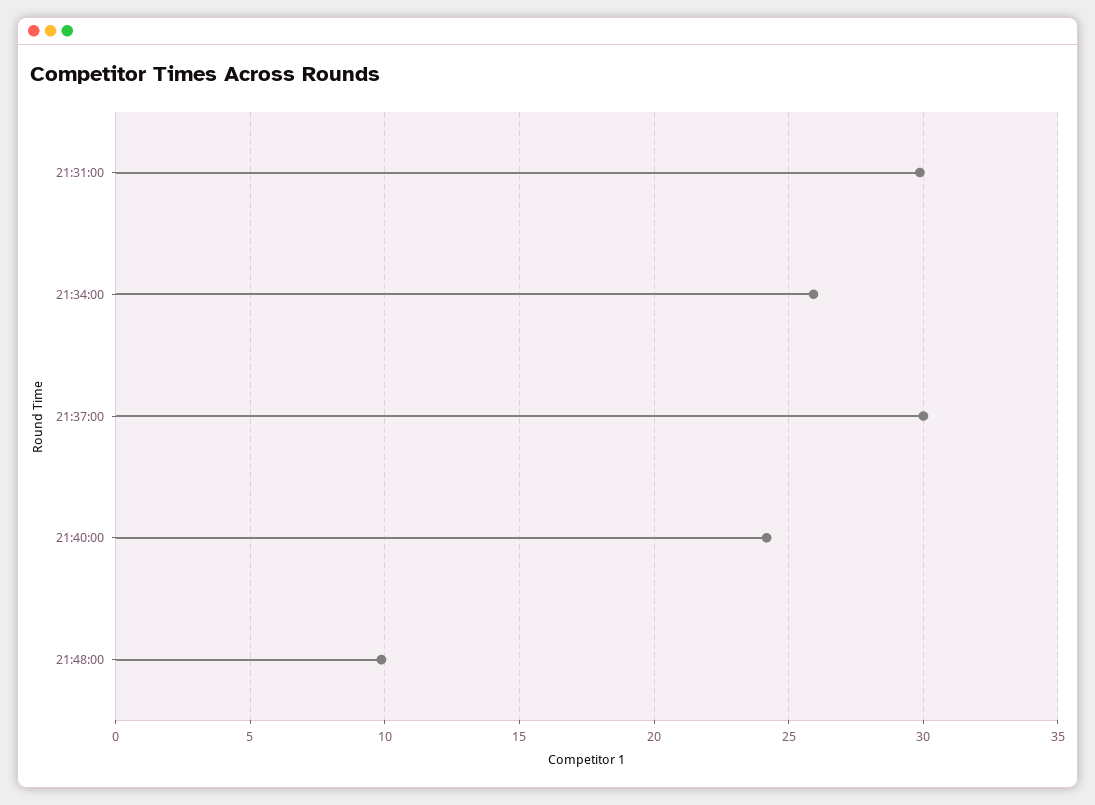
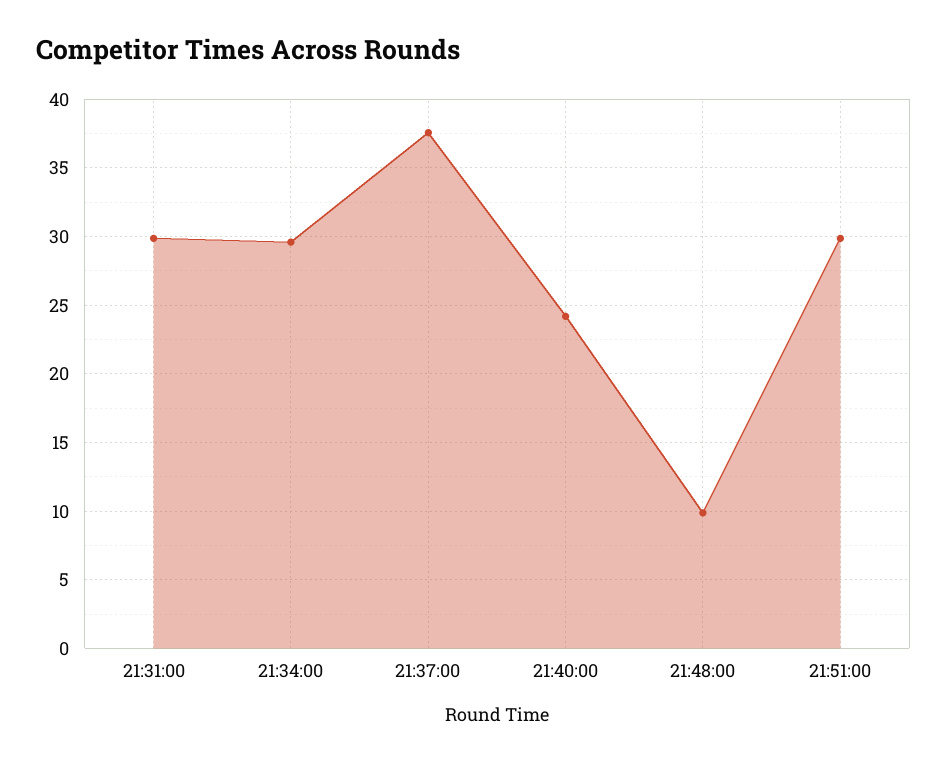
21:34:00: 26 -> 29.5
21:37:00: 30 -> 37.5
21:51:00: none -> 30

